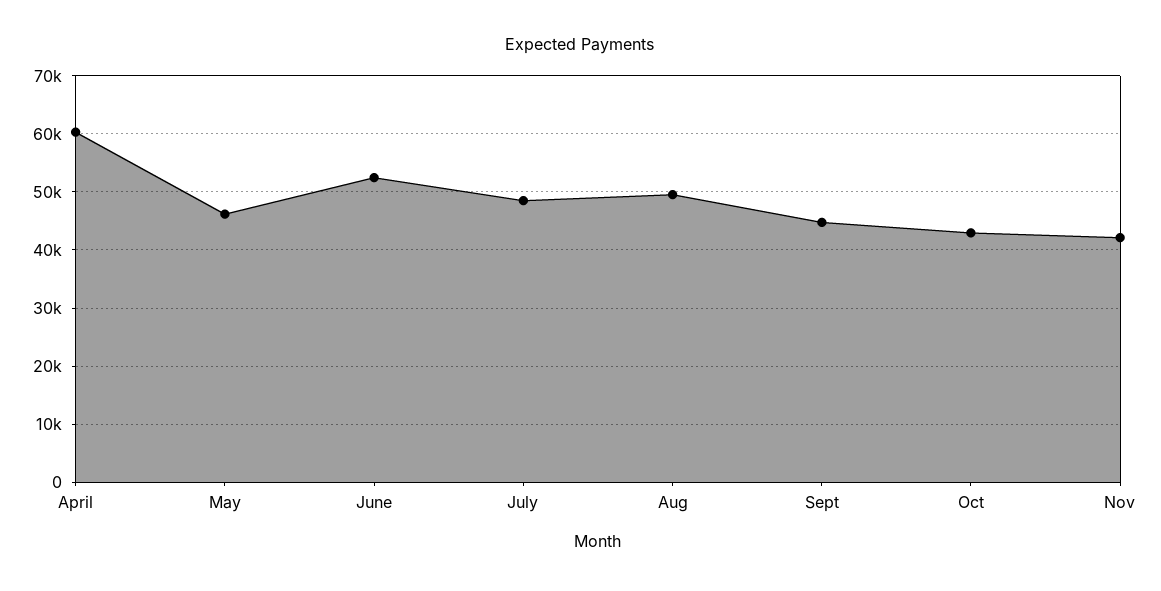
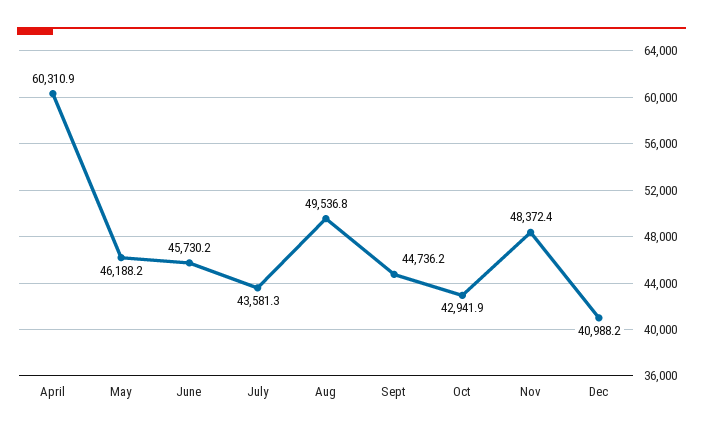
June: 52000 -> 45730.2
July: 48000 -> 43581.3
Nov: 42000 -> 48372.4
Dec: none -> 40988.2

